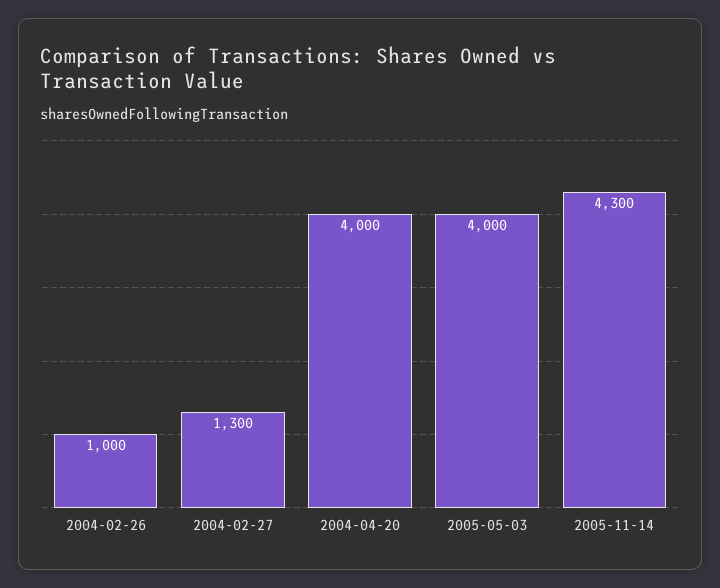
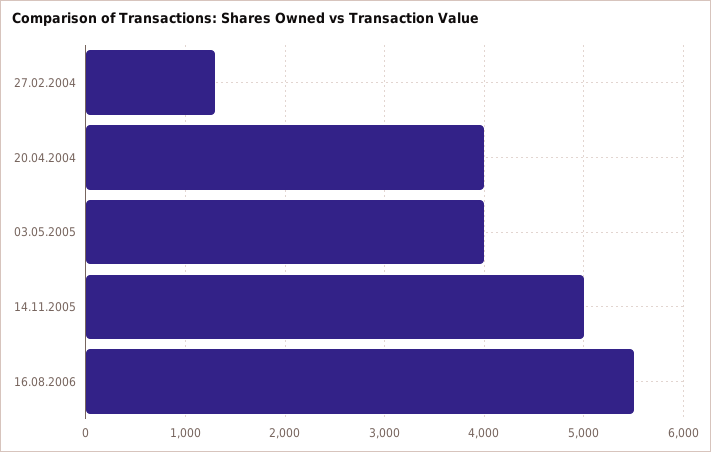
2004-02-26: 1000 -> none
2005-11-14: 4300 -> 5000
16.08.2006: none -> 5500

